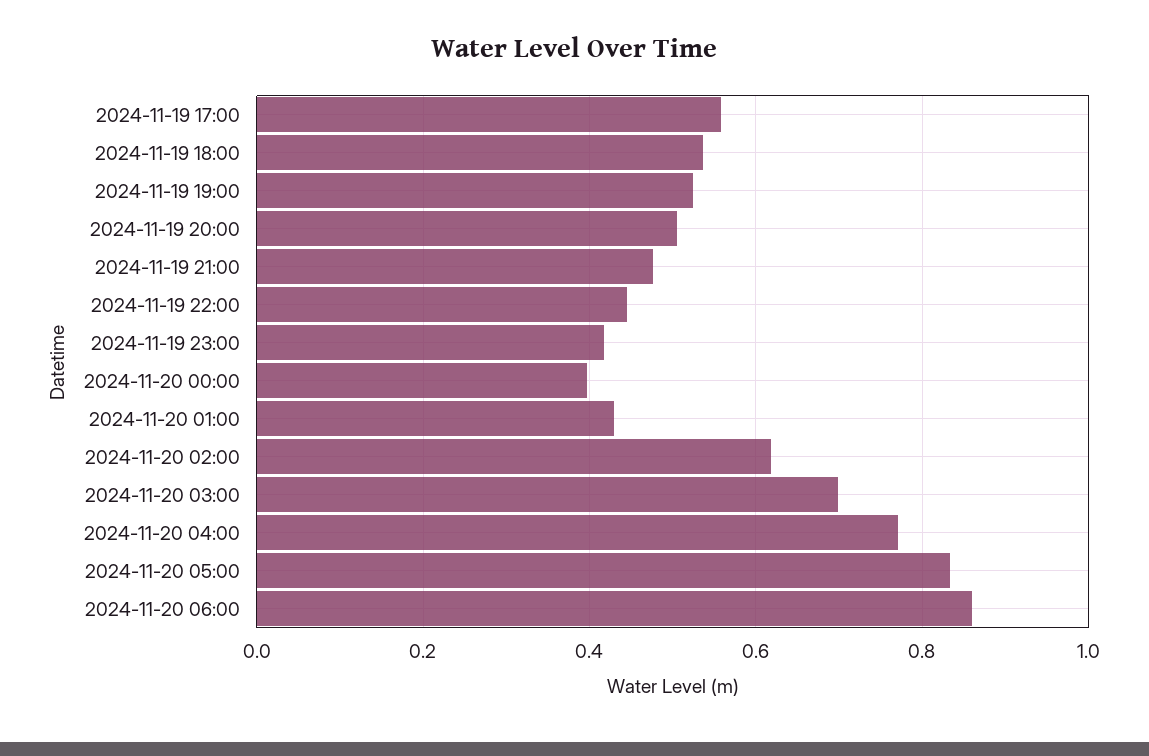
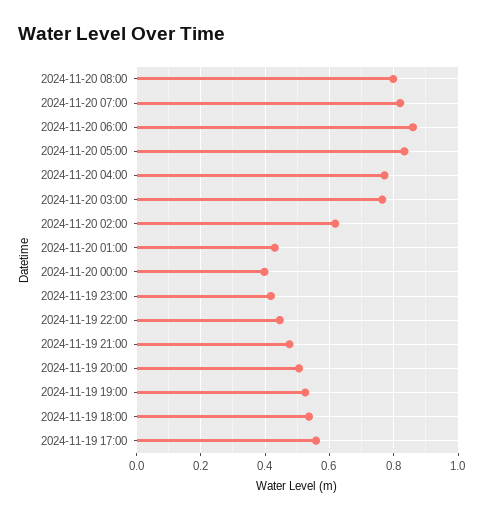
2024-11-20 03:00: 0.7 -> 0.76
2024-11-20 08:00: none -> 0.8
2024-11-20 07:00: none -> 0.82

